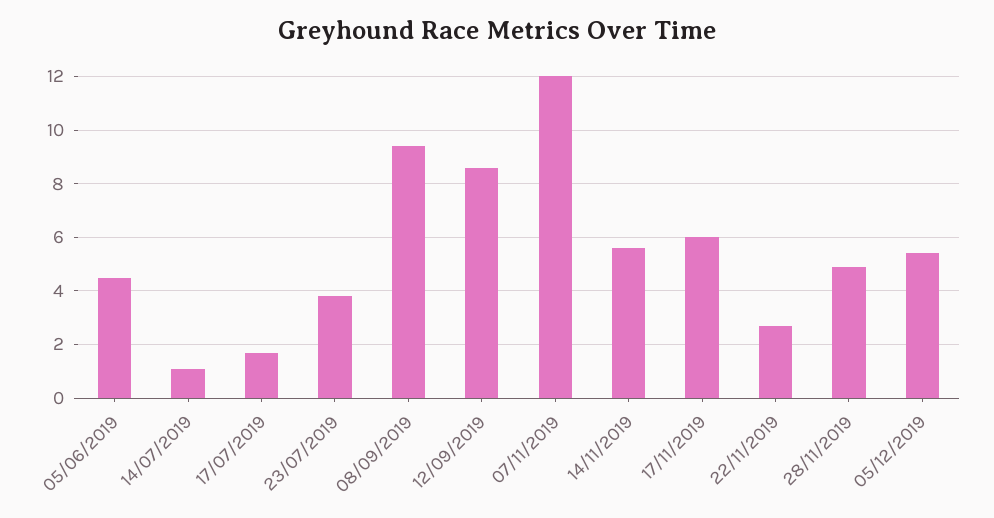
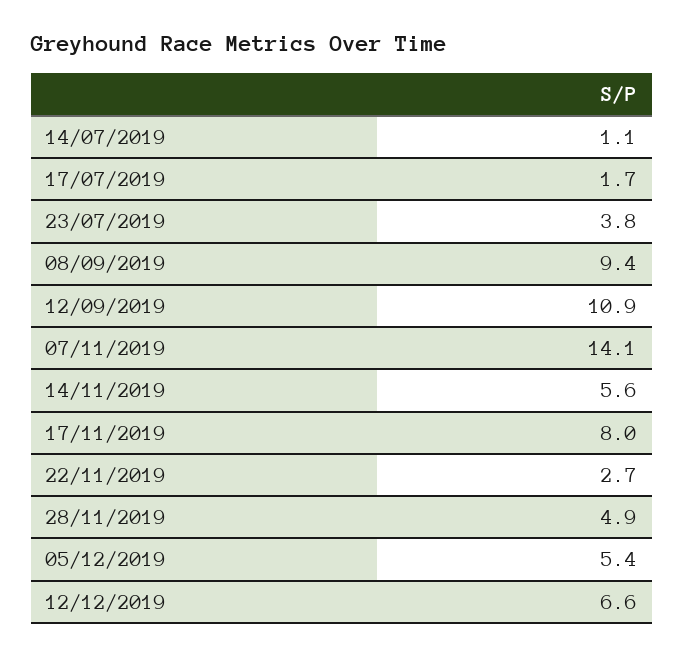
05/06/2019: 4.5 -> none
12/09/2019: 8.5 -> 10.9
07/11/2019: 12 -> 14.1
17/11/2019: 6 -> 8
12/12/2019: none -> 6.6

